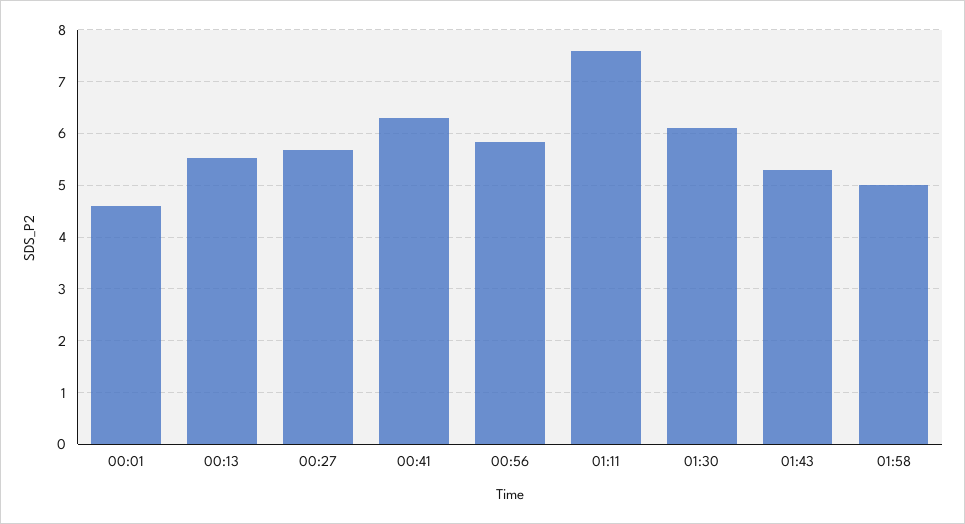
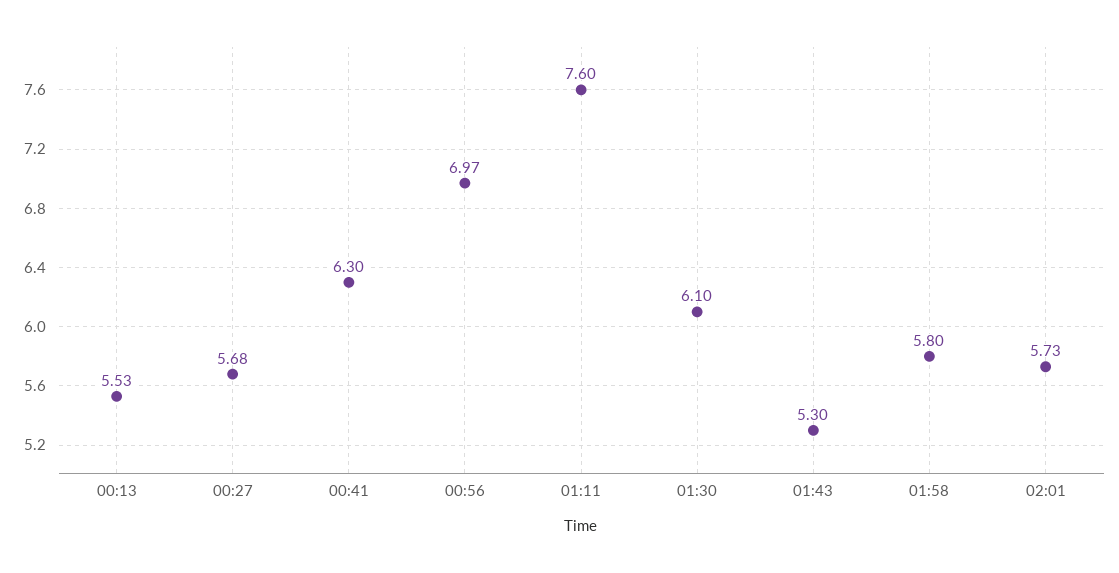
00:01: 4.6 -> none
00:56: 5.8 -> 6.97
01:58: 5 -> 5.8
02:01: none -> 5.73

